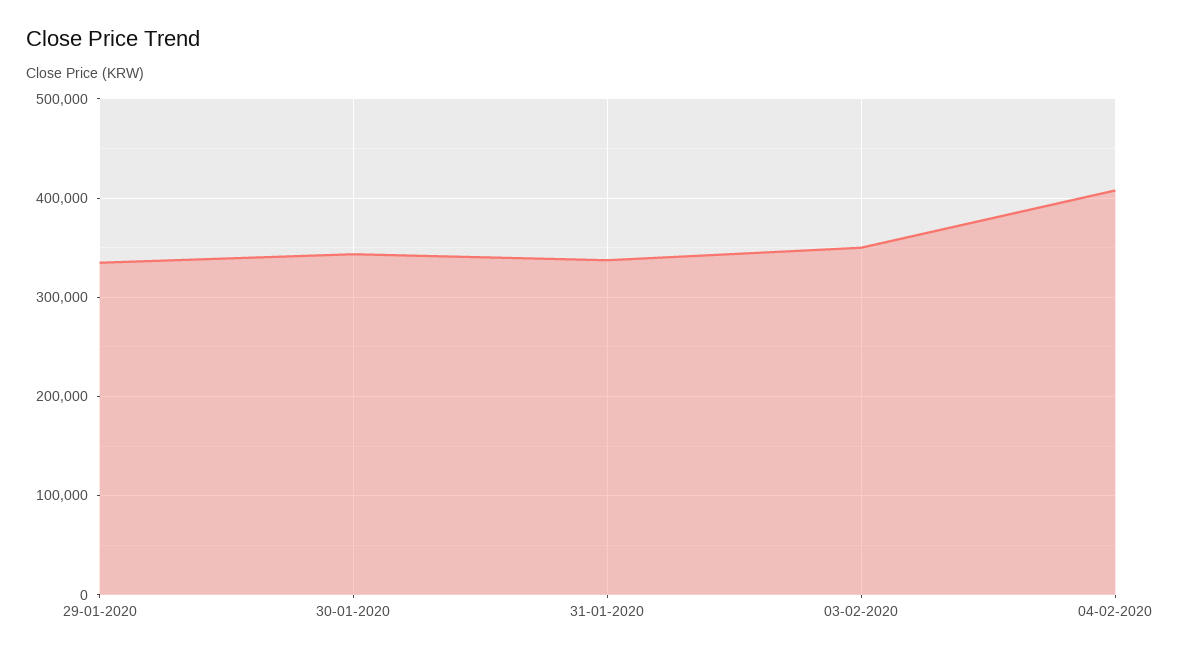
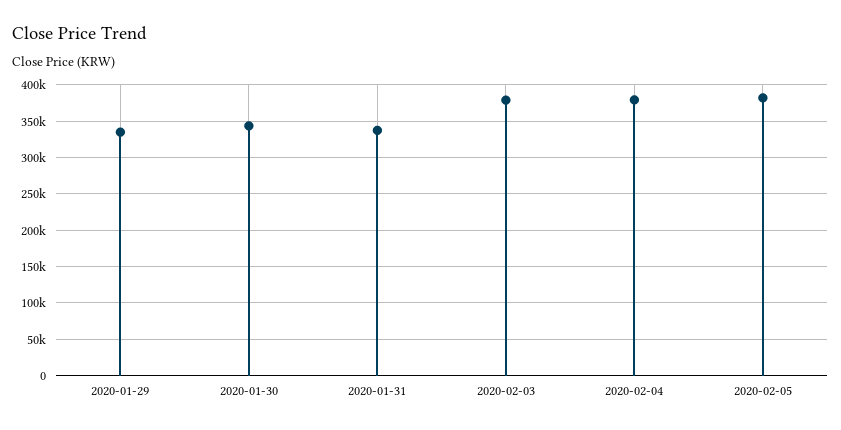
03-02-2020: 350000 -> 380000
04-02-2020: 410000 -> 380000
2020-02-05: none -> 380000

